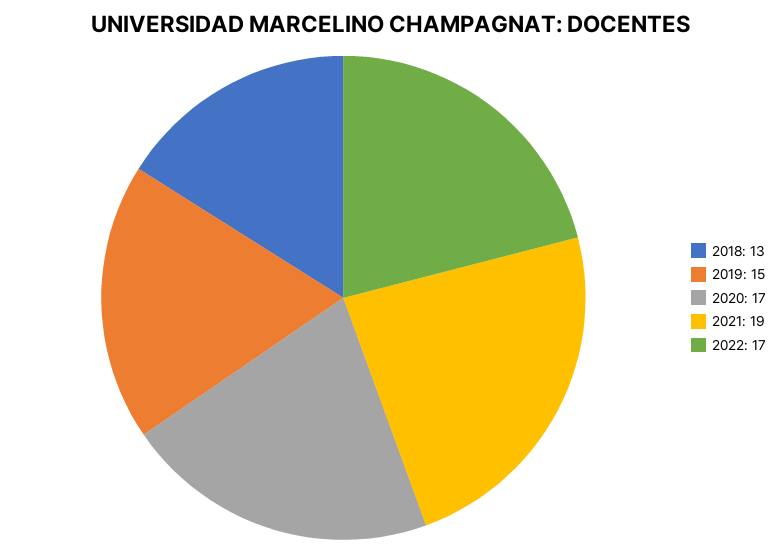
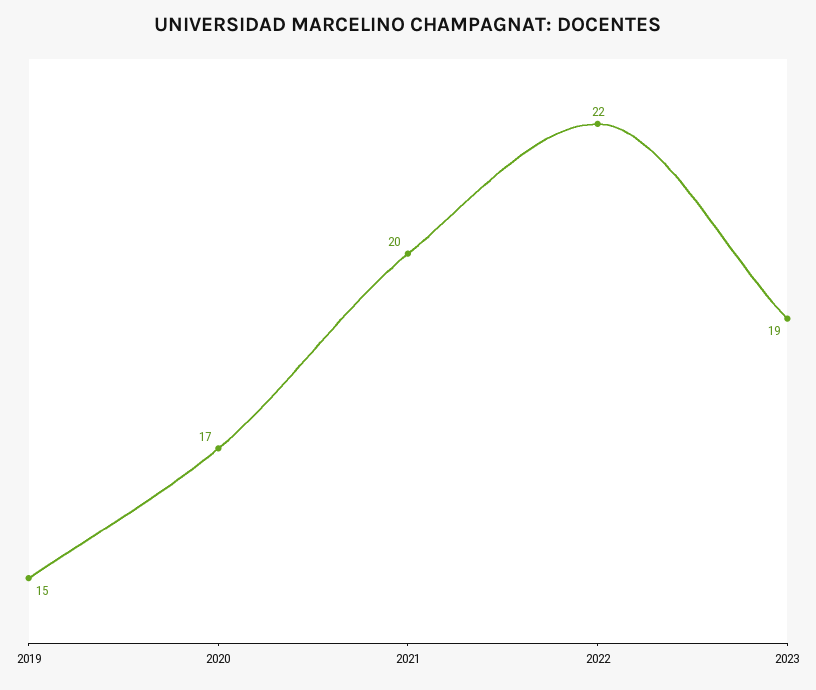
2018: 13 -> none
2021: 19 -> 20
2022: 17 -> 22
2023: none -> 19

